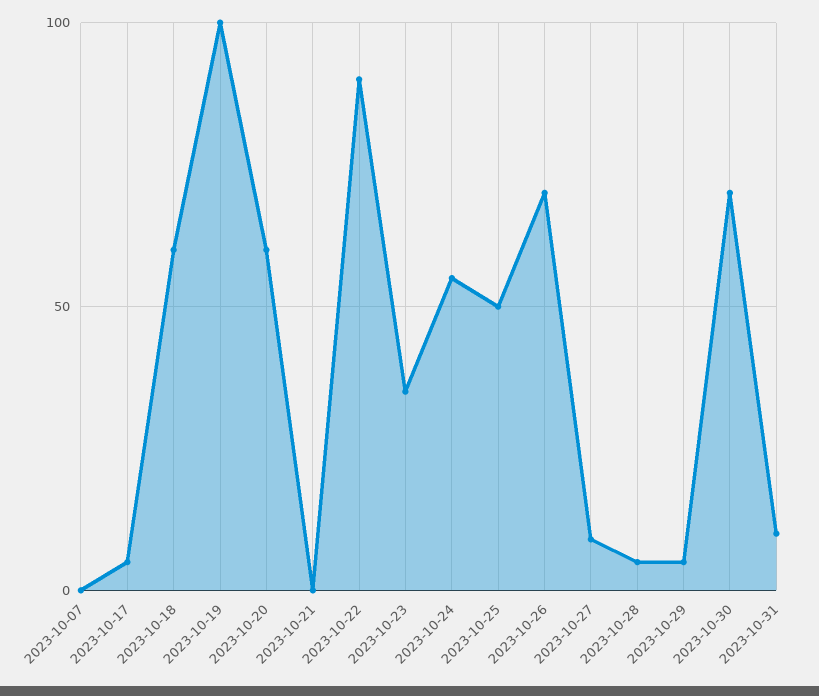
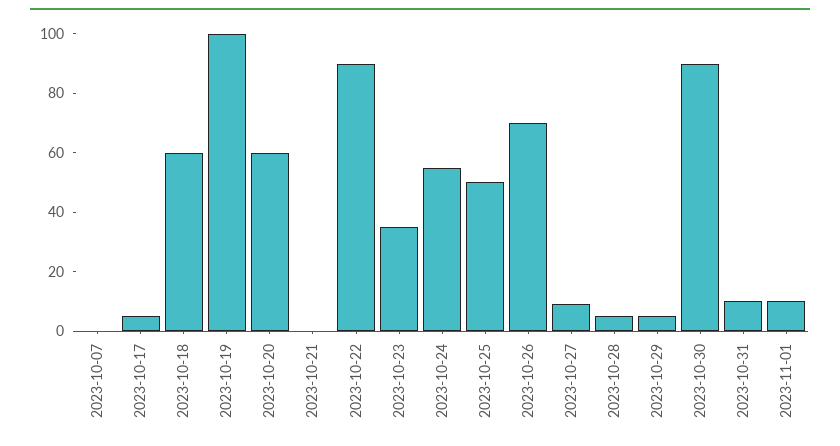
2023-10-30: 70 -> 90
2023-11-01: none -> 10

